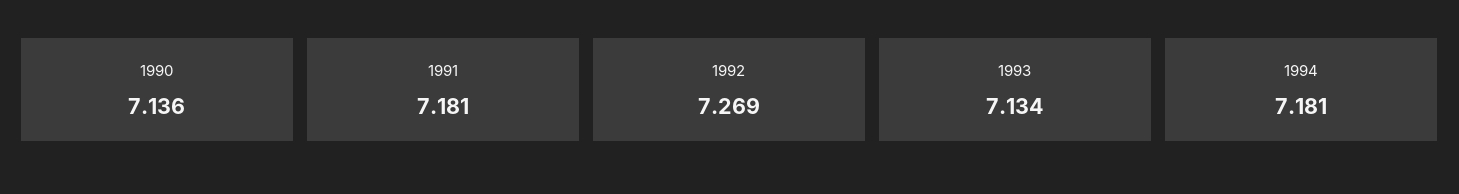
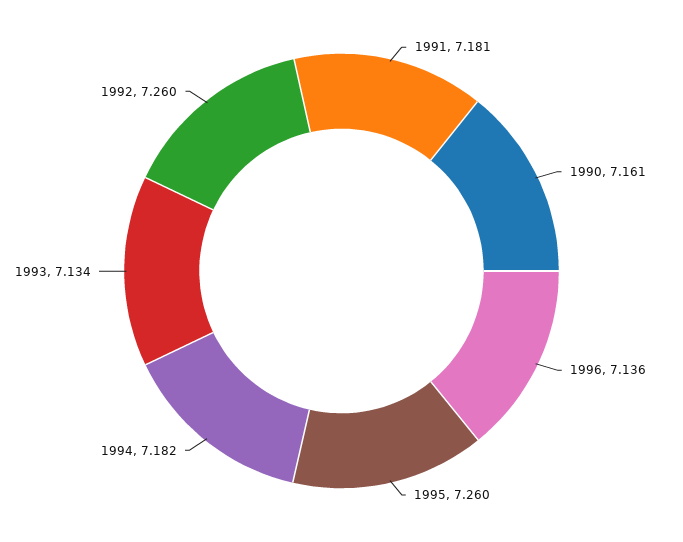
1990: 7.136 -> 7.161
1992: 7.269 -> 7.26
1994: 7.181 -> 7.182
1996: none -> 7.136
1995: none -> 7.26

